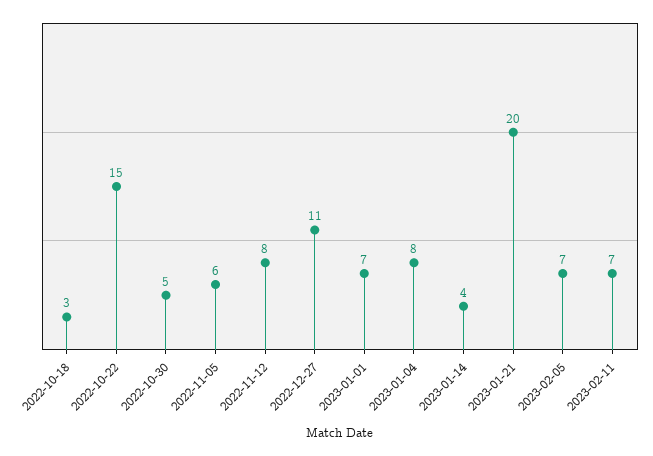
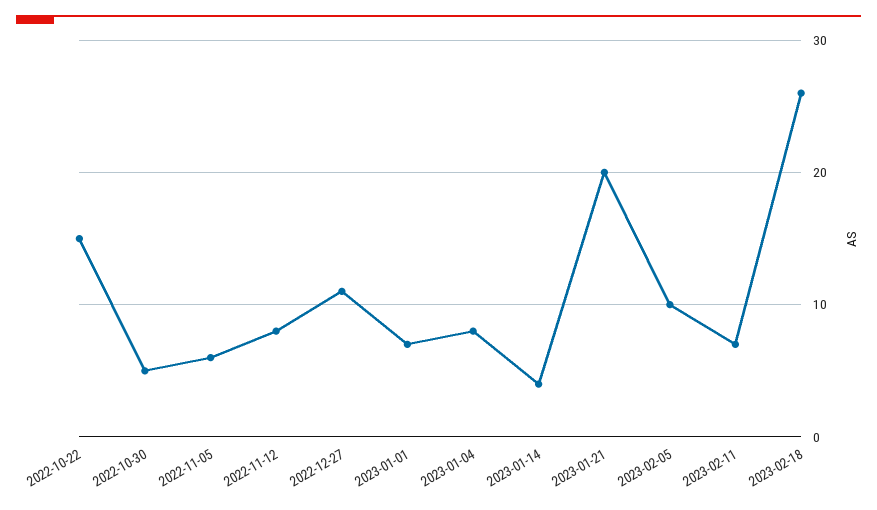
2022-10-18: 3 -> none
2023-02-05: 7 -> 10
2023-02-18: none -> 26

